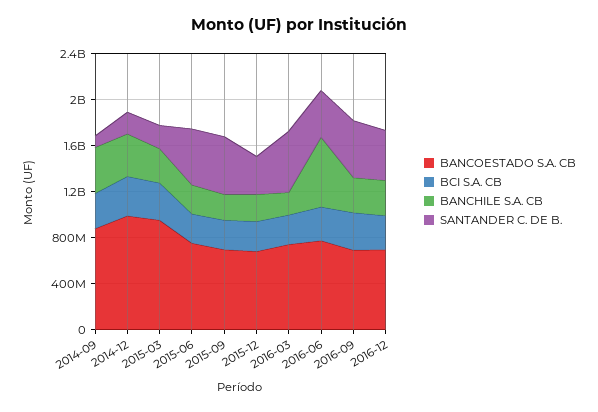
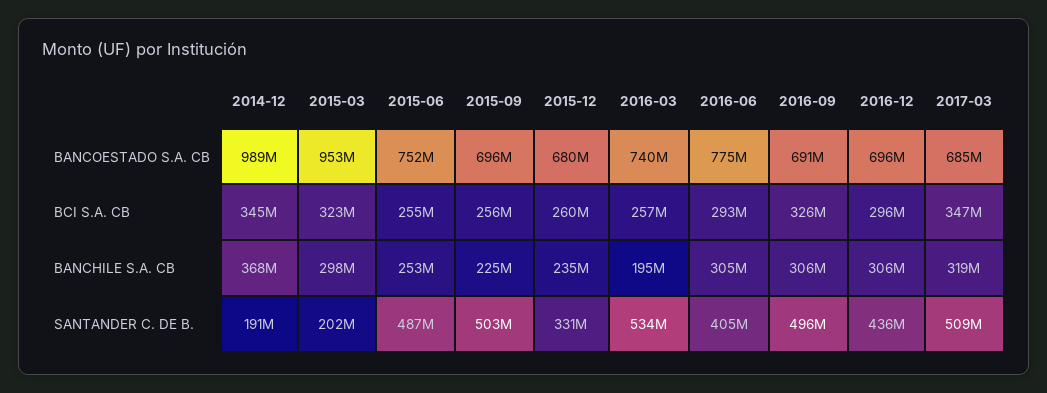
BANCOESTADO S.A. CB, 2014-09: 900000000 -> none
BCI S.A. CB, 2014-09: 300000000 -> none
BANCHILE S.A. CB, 2014-09: 400000000 -> none
SANTANDER C. DE B., 2014-09: 100000000 -> none
BANCHILE S.A. CB, 2016-06: 600000000 -> 305000000
BANCOESTADO S.A. CB, 2017-03: none -> 685000000
BCI S.A. CB, 2017-03: none -> 347000000
BANCHILE S.A. CB, 2017-03: none -> 319000000
SANTANDER C. DE B., 2017-03: none -> 509000000

